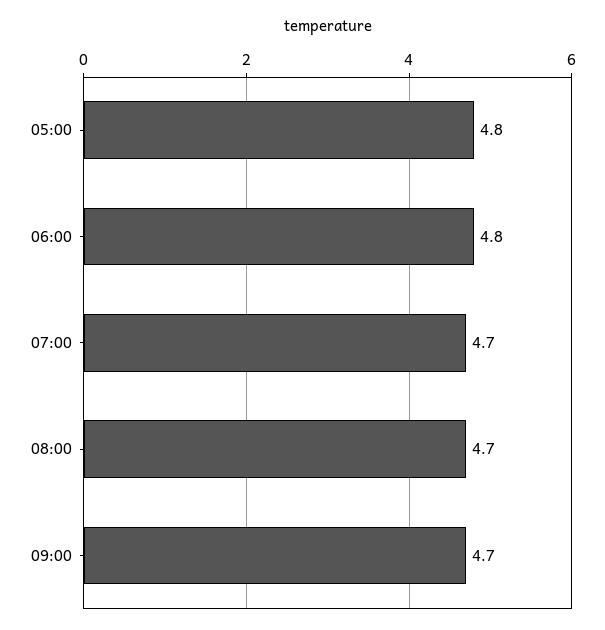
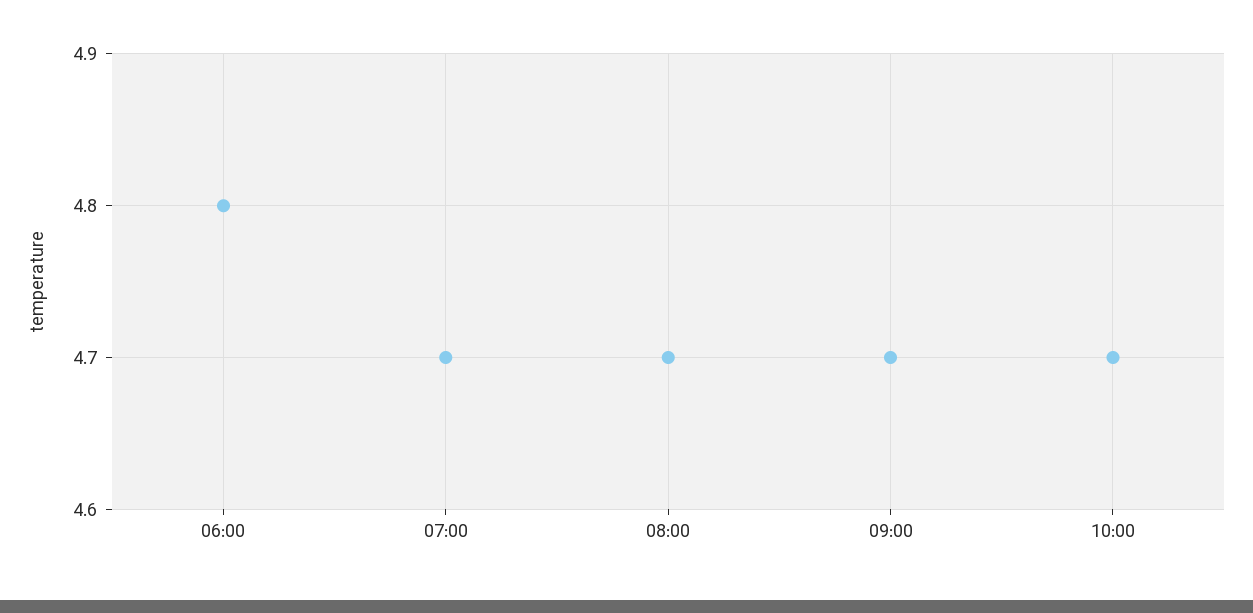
05:00: 4.8 -> none
10:00: none -> 4.7

